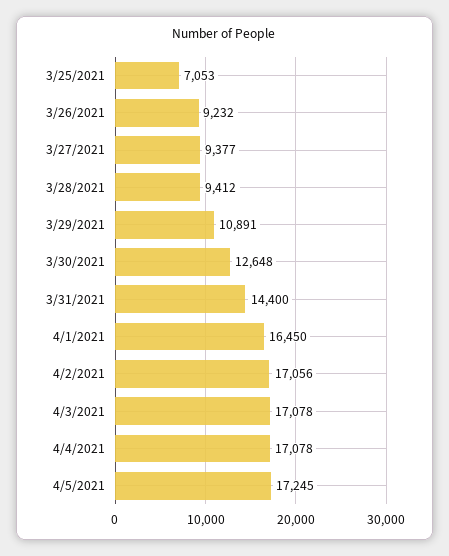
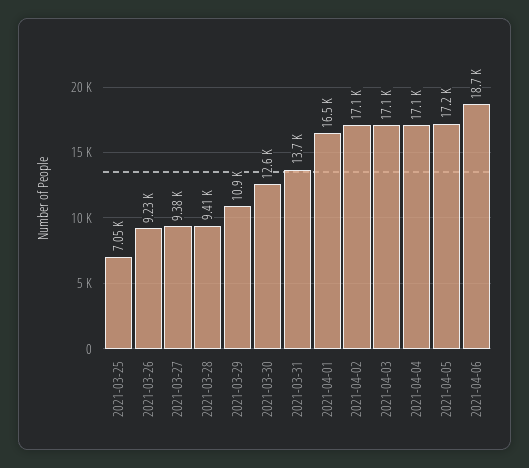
3/31/2021: 14400 -> 13700
2021-04-06: none -> 18700

